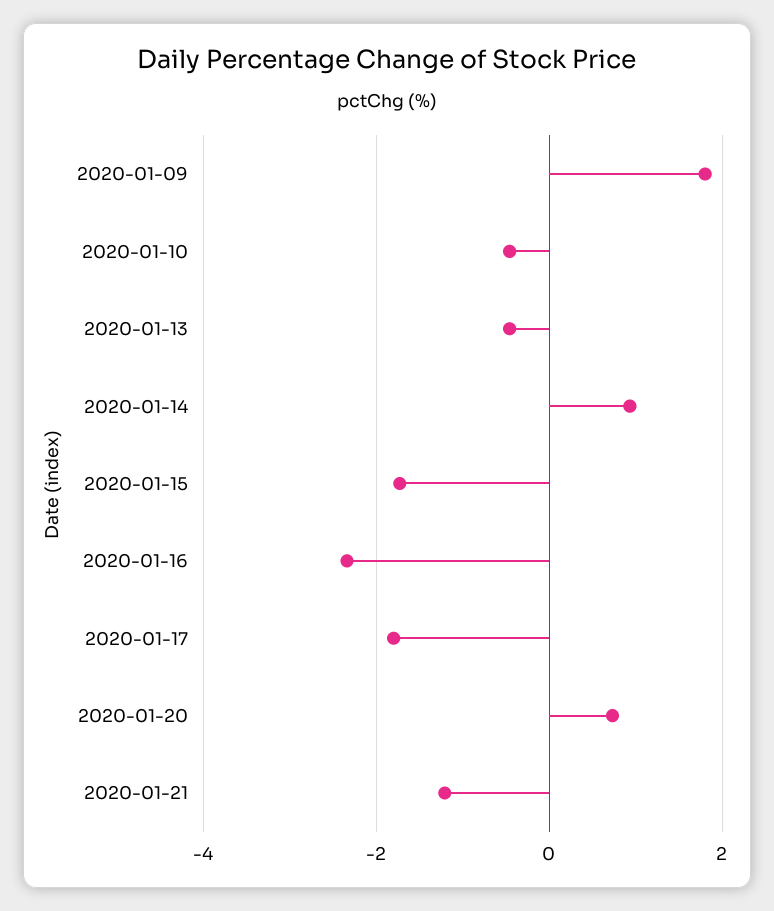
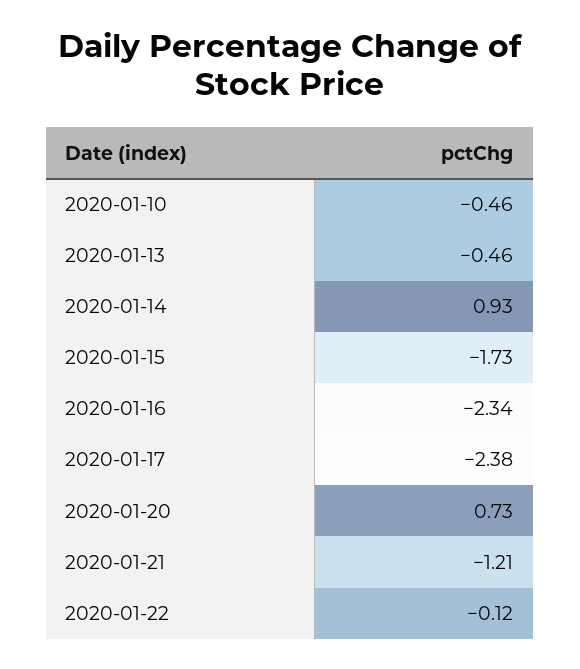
2020-01-09: 1.8 -> none
2020-01-17: -1.8 -> -2.38
2020-01-22: none -> -0.12

